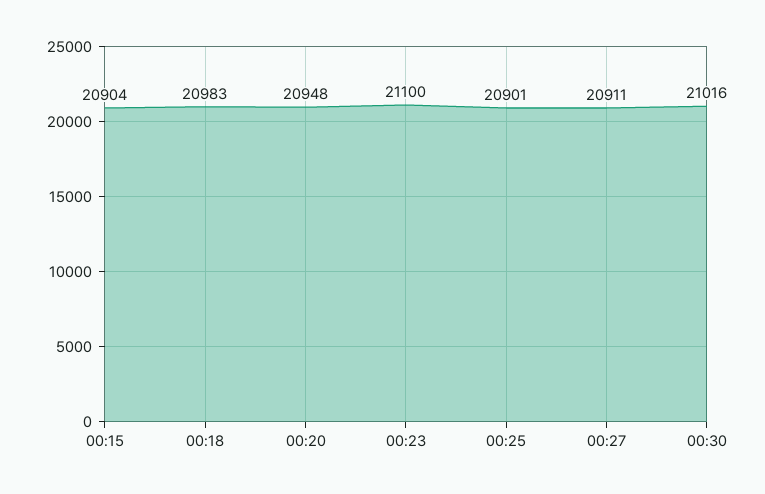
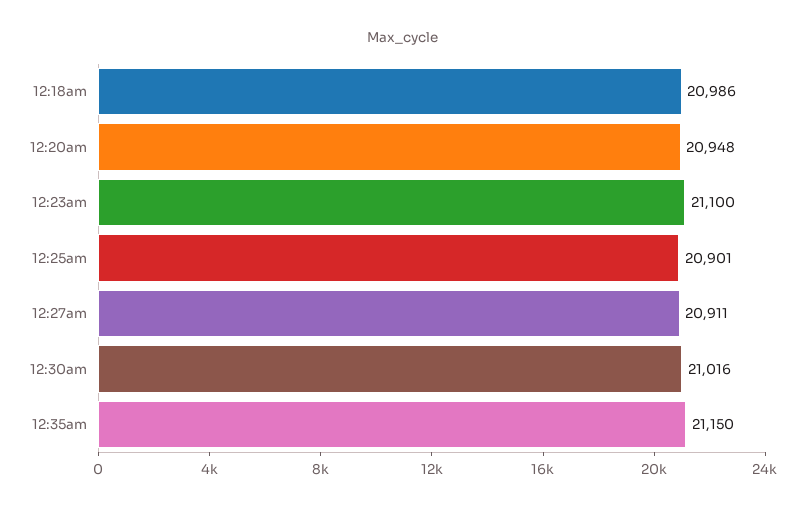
00:15: 20904 -> none
00:18: 20983 -> 20986
12:35am: none -> 21150

